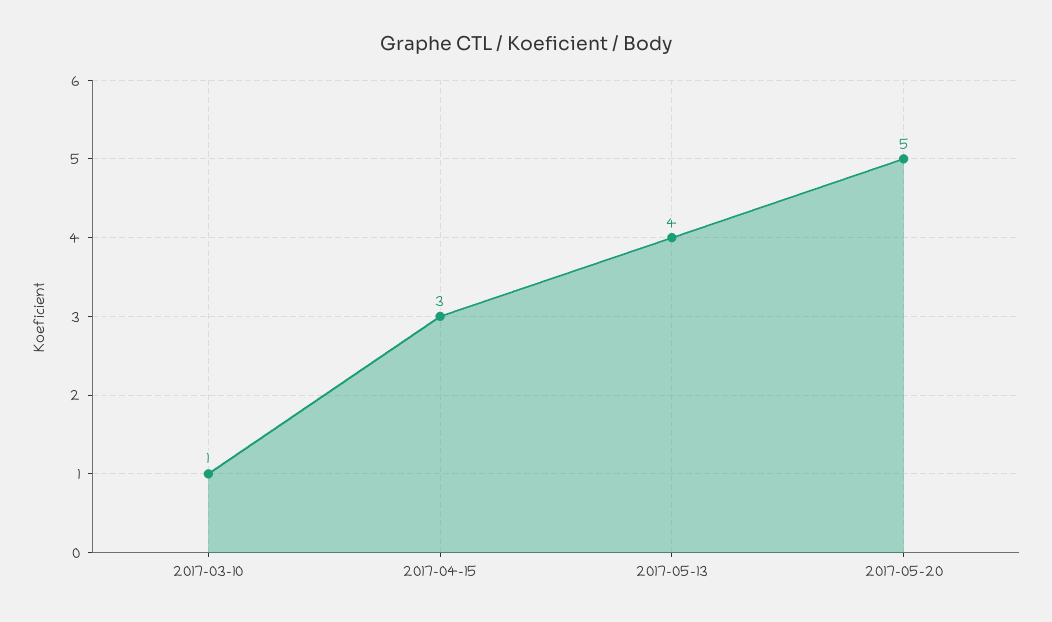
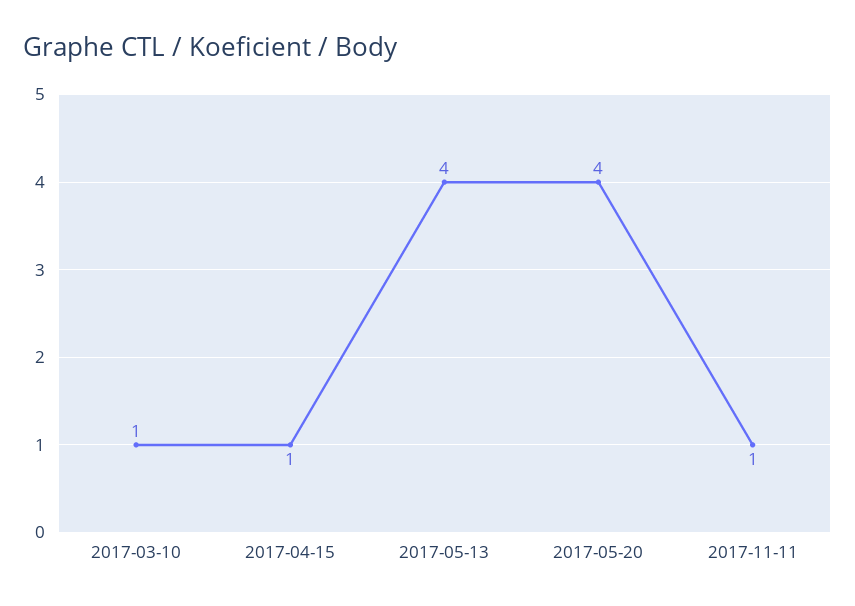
2017-04-15: 3 -> 1
2017-05-20: 5 -> 4
2017-11-11: none -> 1

